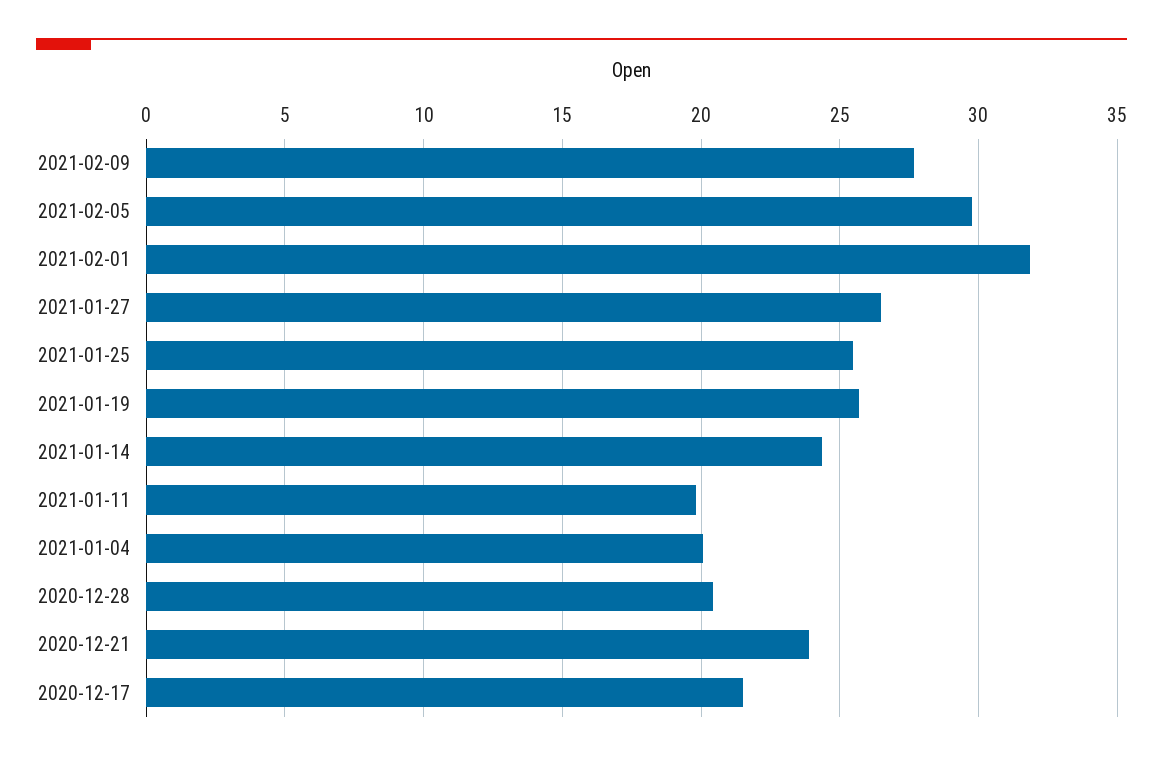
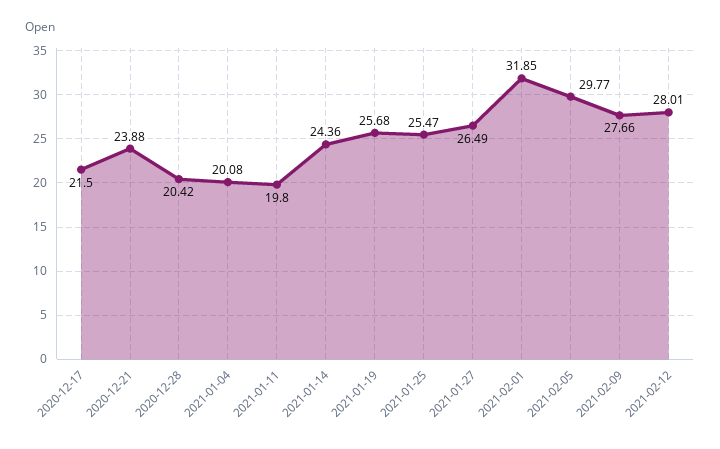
2021-02-12: none -> 28.01

